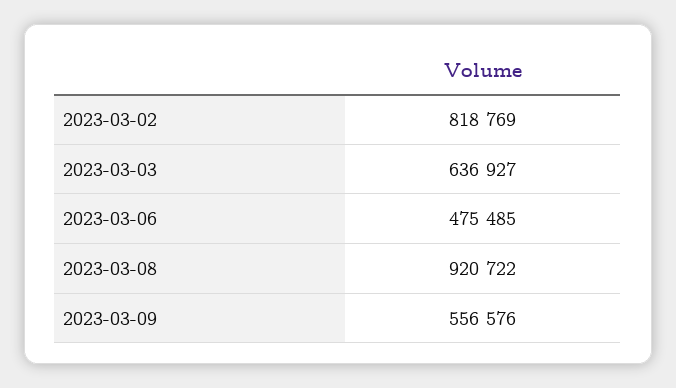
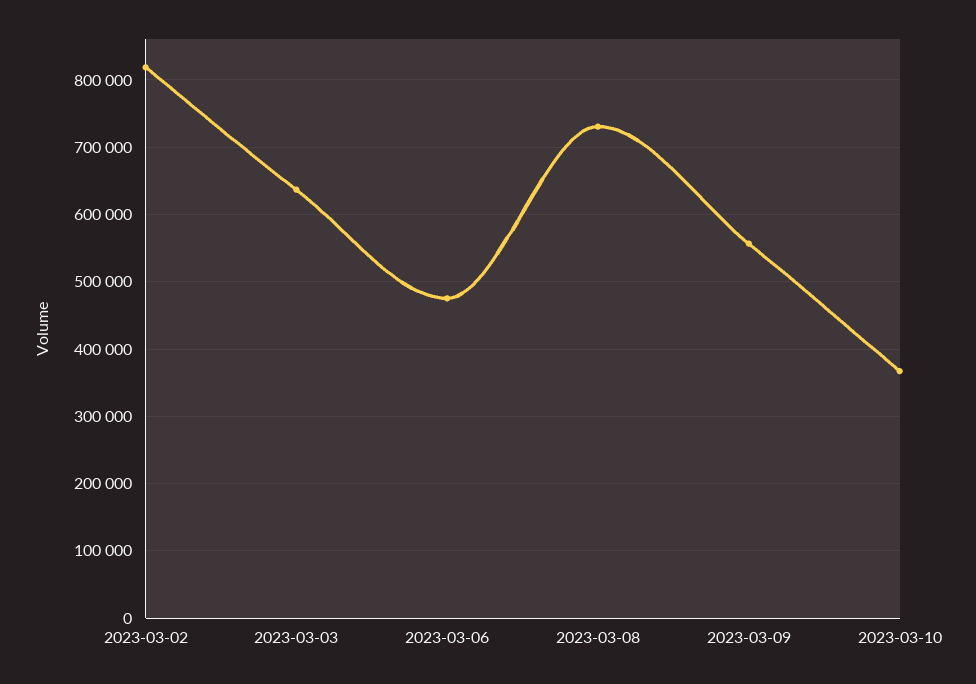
2023-03-08: 920722 -> 730000
2023-03-10: none -> 370000

